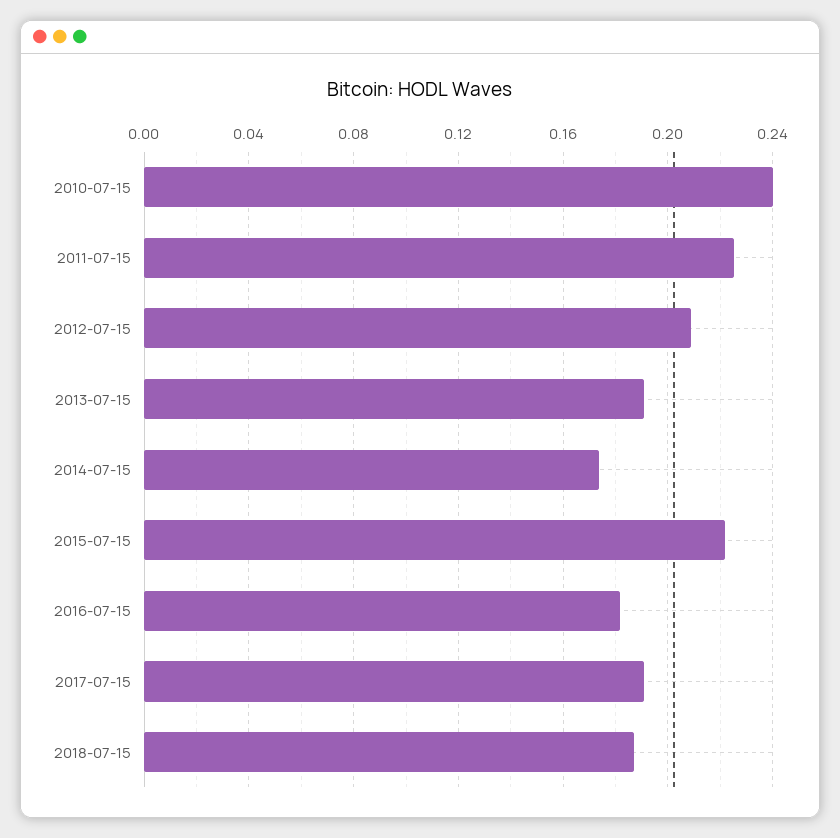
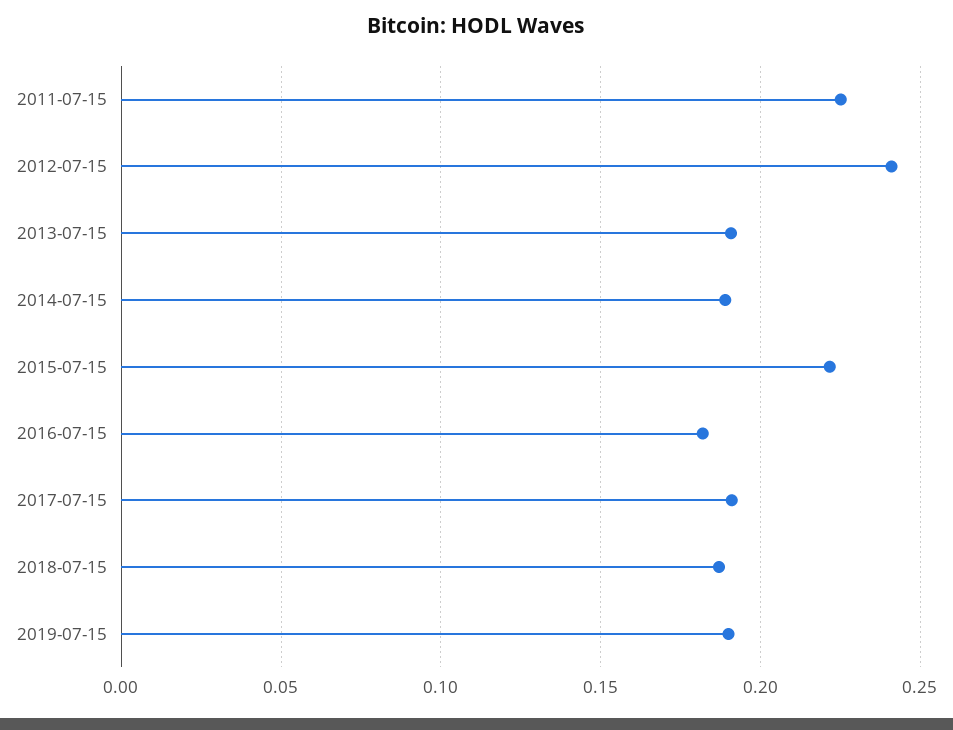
2010-07-15: 0.24 -> none
2012-07-15: 0.21 -> 0.24
2014-07-15: 0.175 -> 0.19
2019-07-15: none -> 0.19

